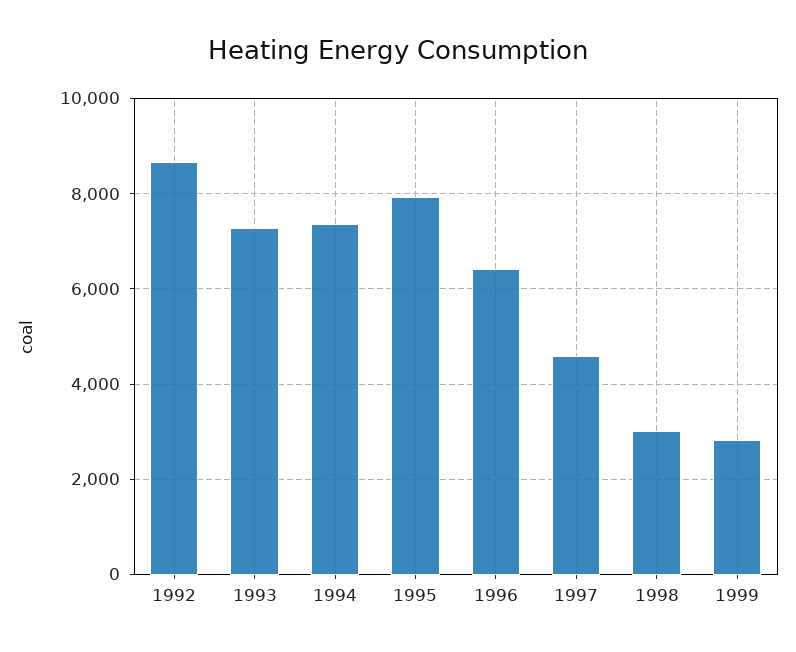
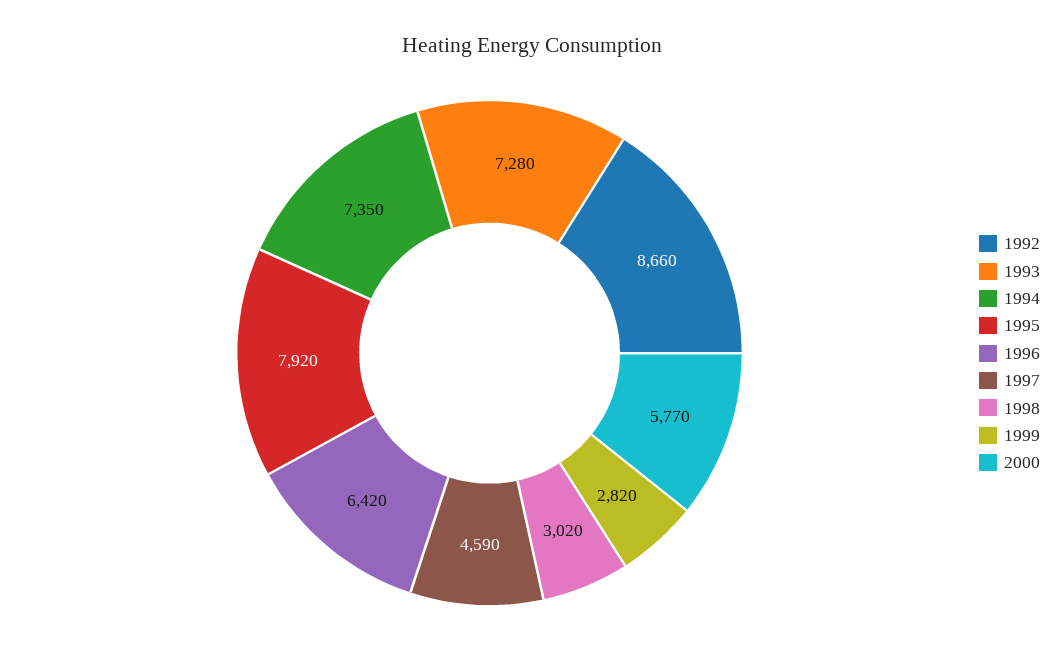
2000: none -> 5770

